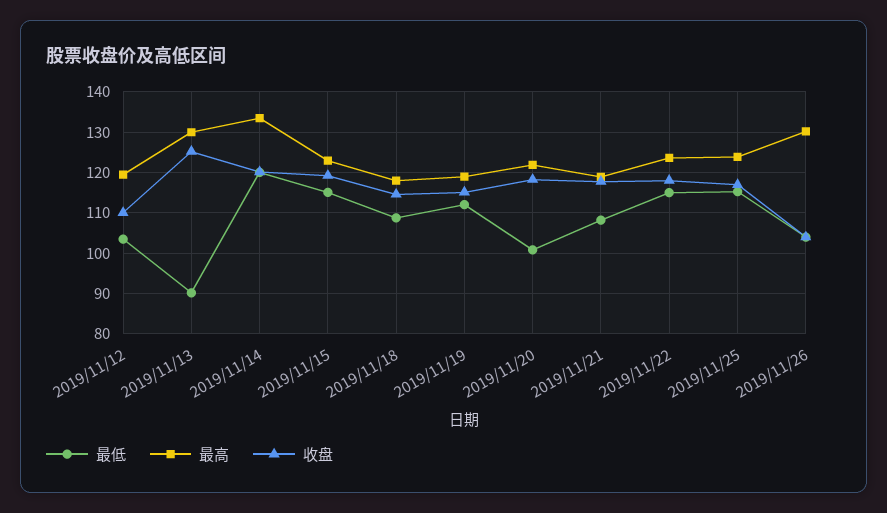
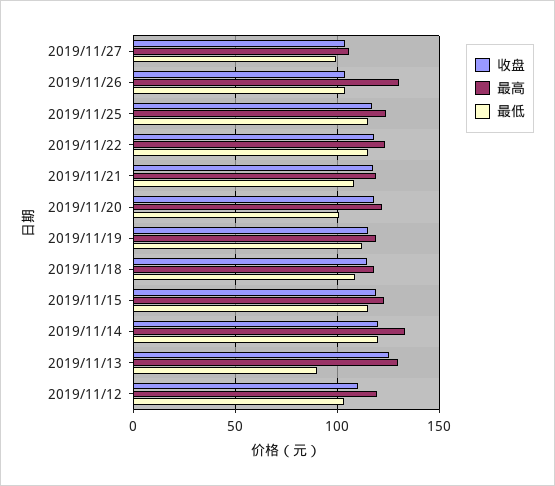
收盘, 2019/11/27: none -> 105
最高, 2019/11/27: none -> 105
最低, 2019/11/27: none -> 100

